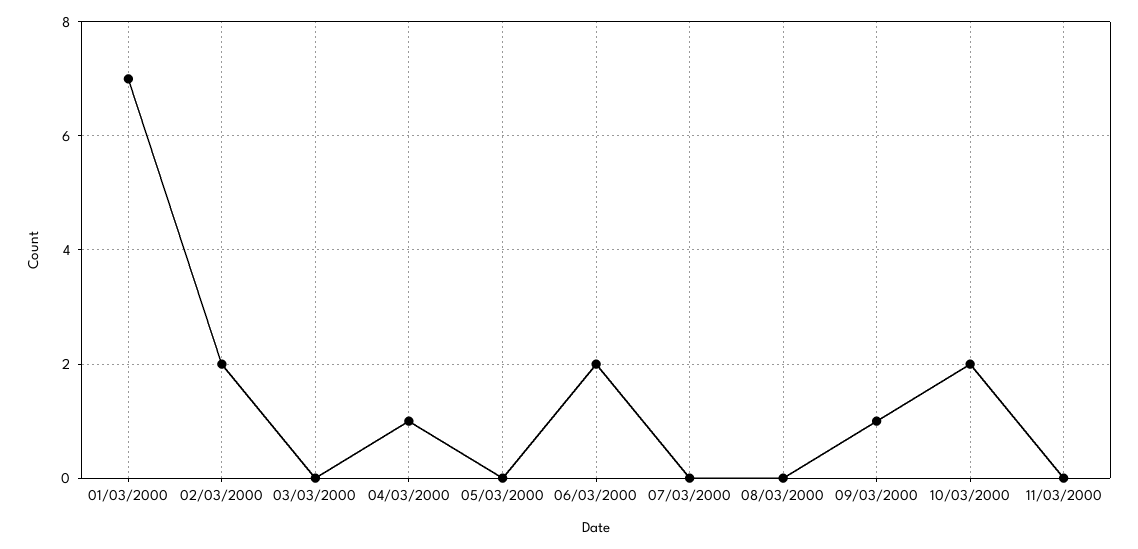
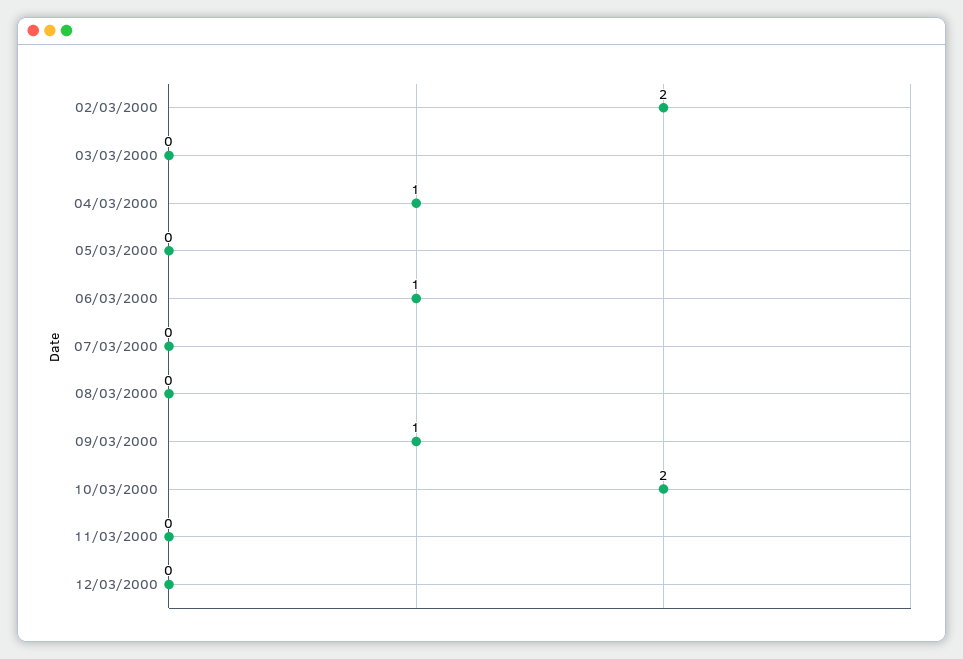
01/03/2000: 7 -> none
06/03/2000: 2 -> 1
12/03/2000: none -> 0

